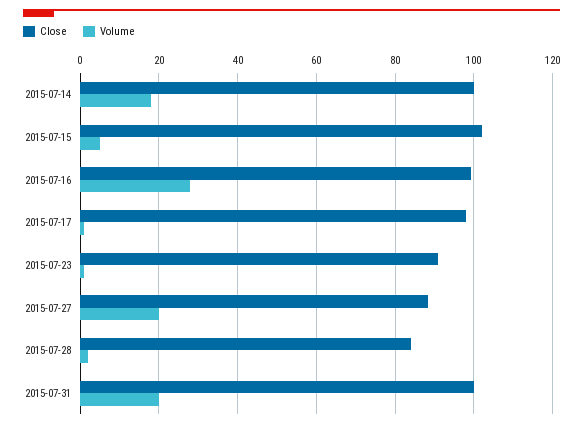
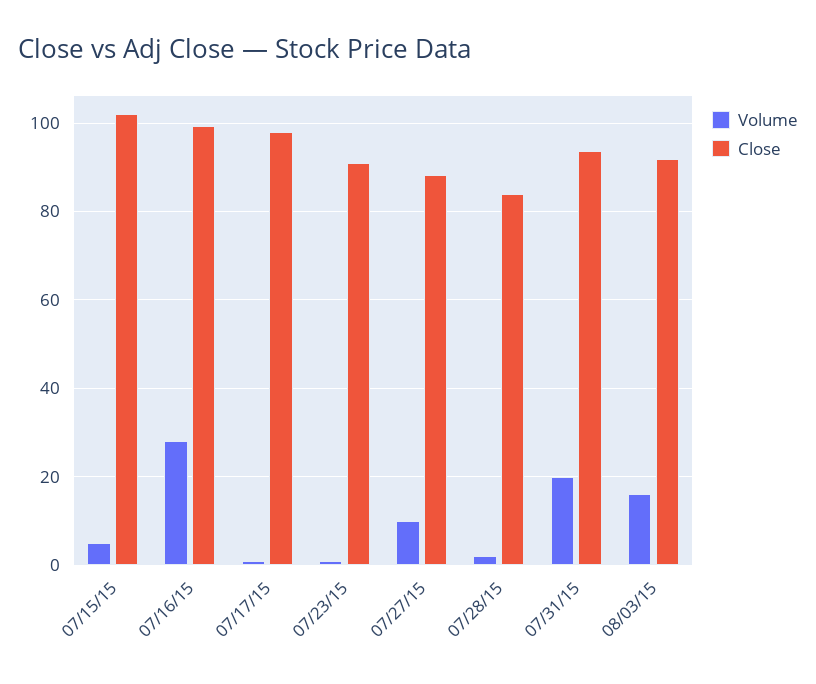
Close, 2015-07-14: 100 -> none
Volume, 2015-07-14: 18 -> none
Volume, 2015-07-27: 20 -> 10
Close, 2015-07-31: 100 -> 94
Volume, 08/03/15: none -> 16
Close, 08/03/15: none -> 92

